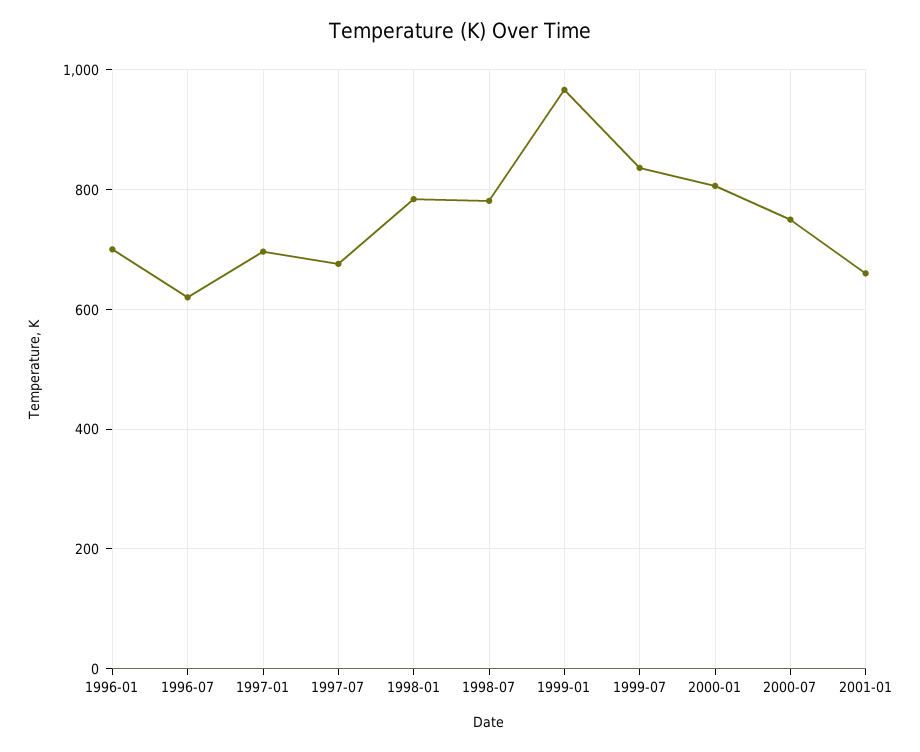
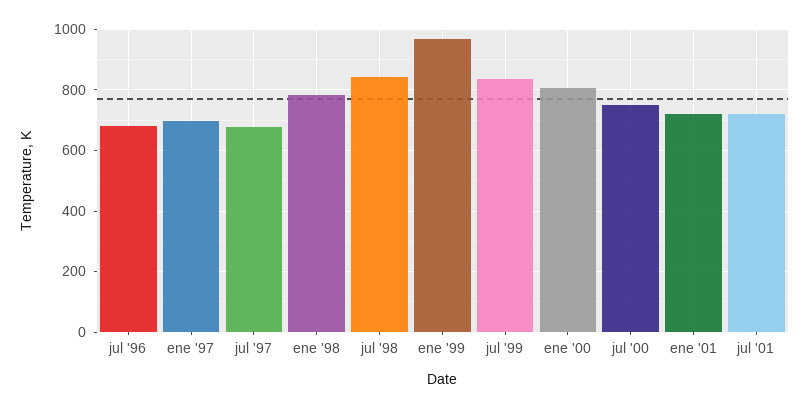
1996-01: 700 -> none
1996-07: 620 -> 680
1998-07: 780 -> 840
2001-01: 660 -> 720
jul '01: none -> 720

